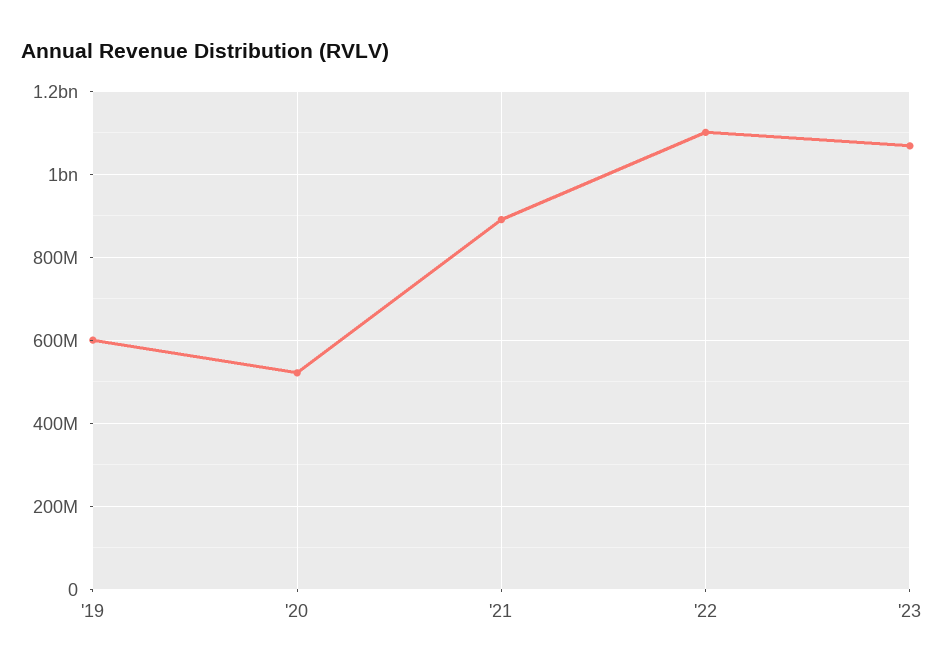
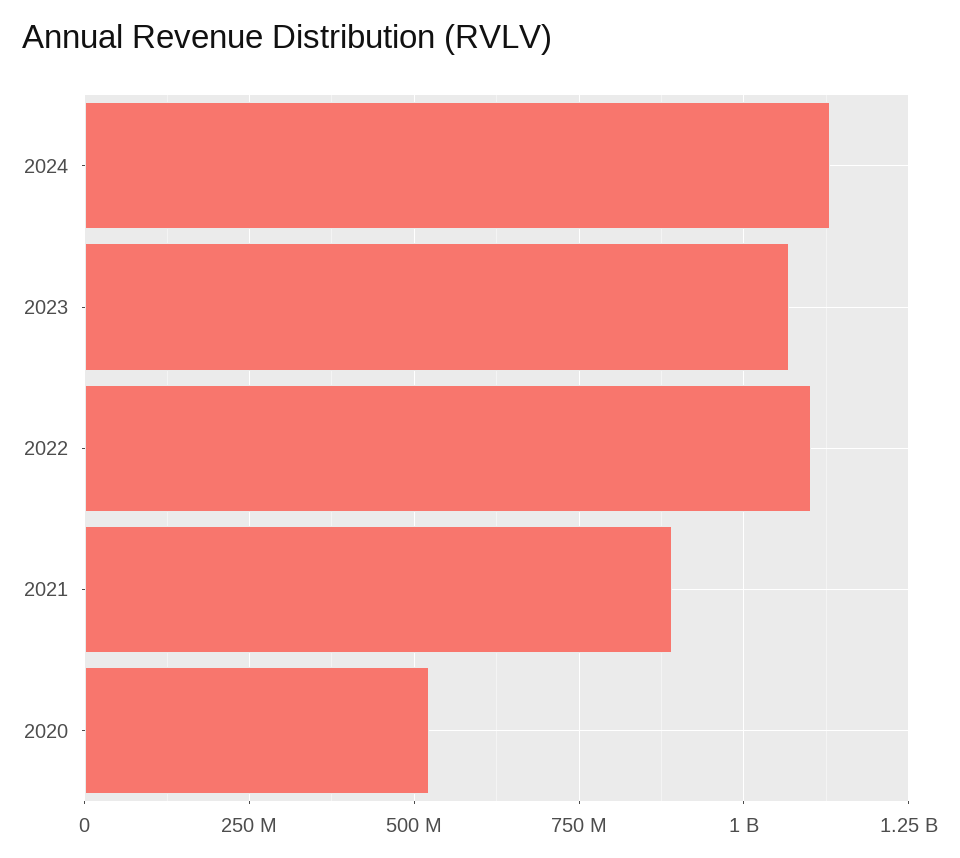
'19: 600000000 -> none
2024: none -> 1125000000

